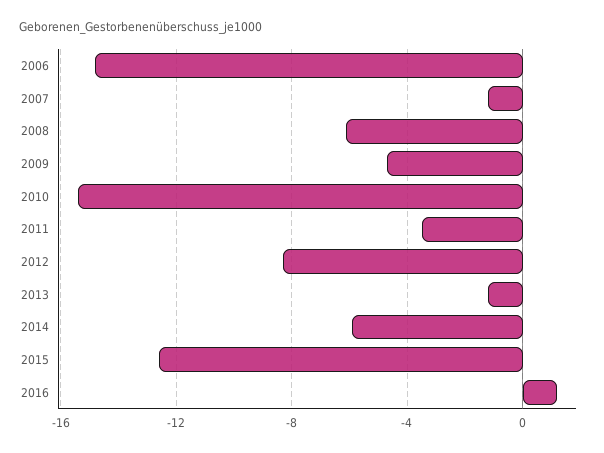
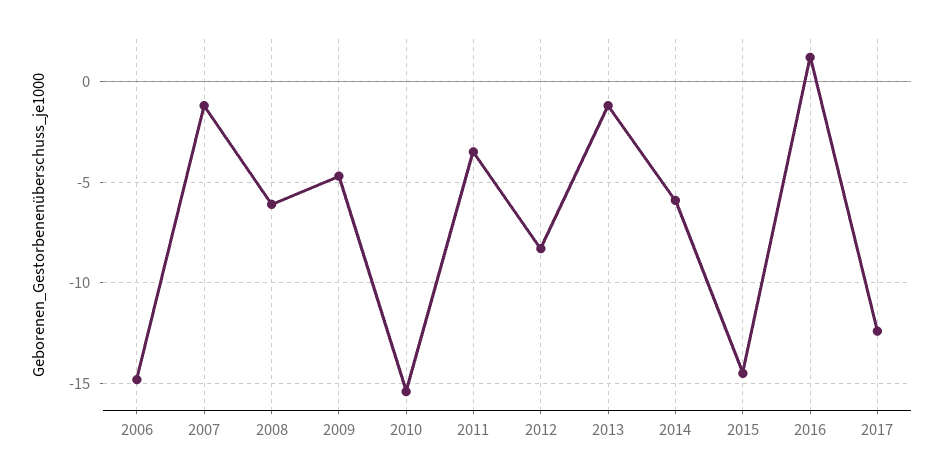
2015: -12.5 -> -14.5
2017: none -> -12.5

